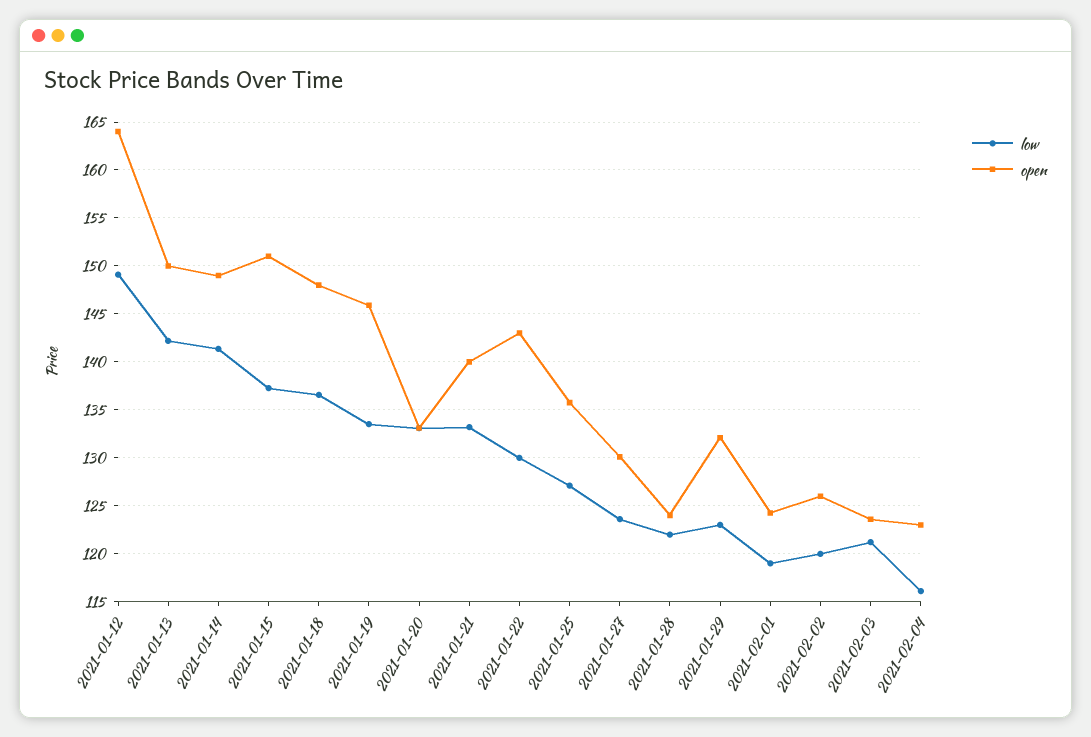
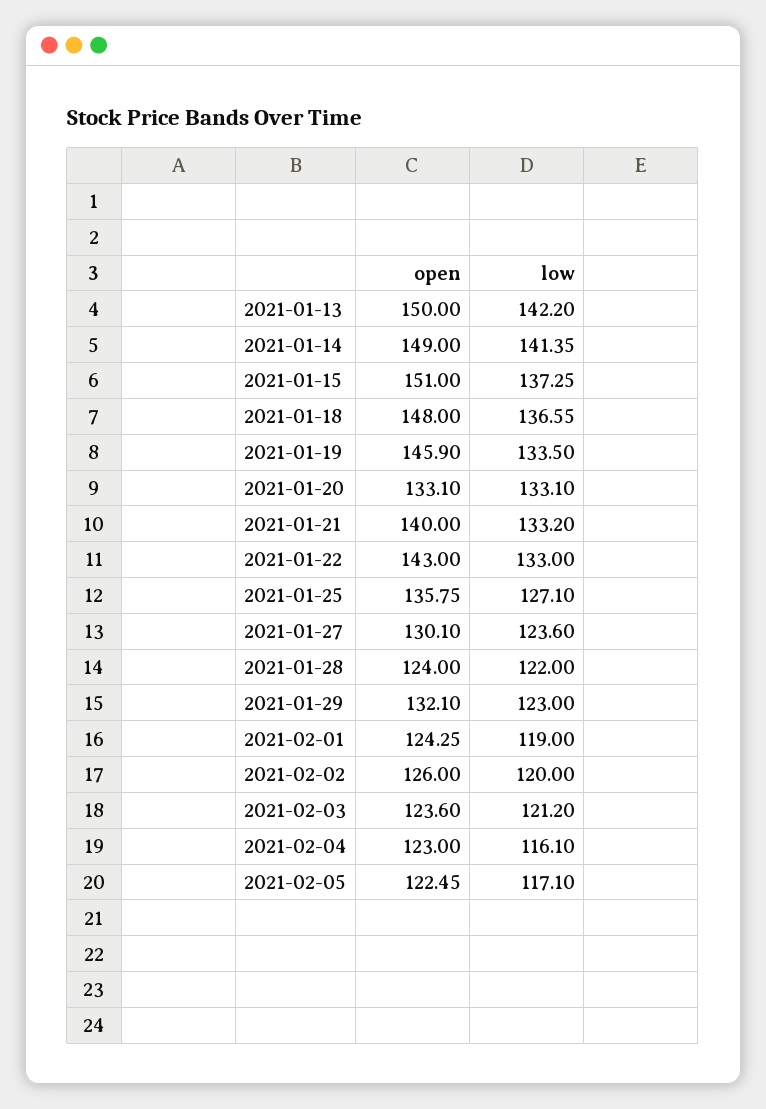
low, 2021-01-12: 149 -> none
open, 2021-01-12: 164 -> none
low, 2021-01-22: 130 -> 133
open, 2021-02-05: none -> 122.45
low, 2021-02-05: none -> 117.1

